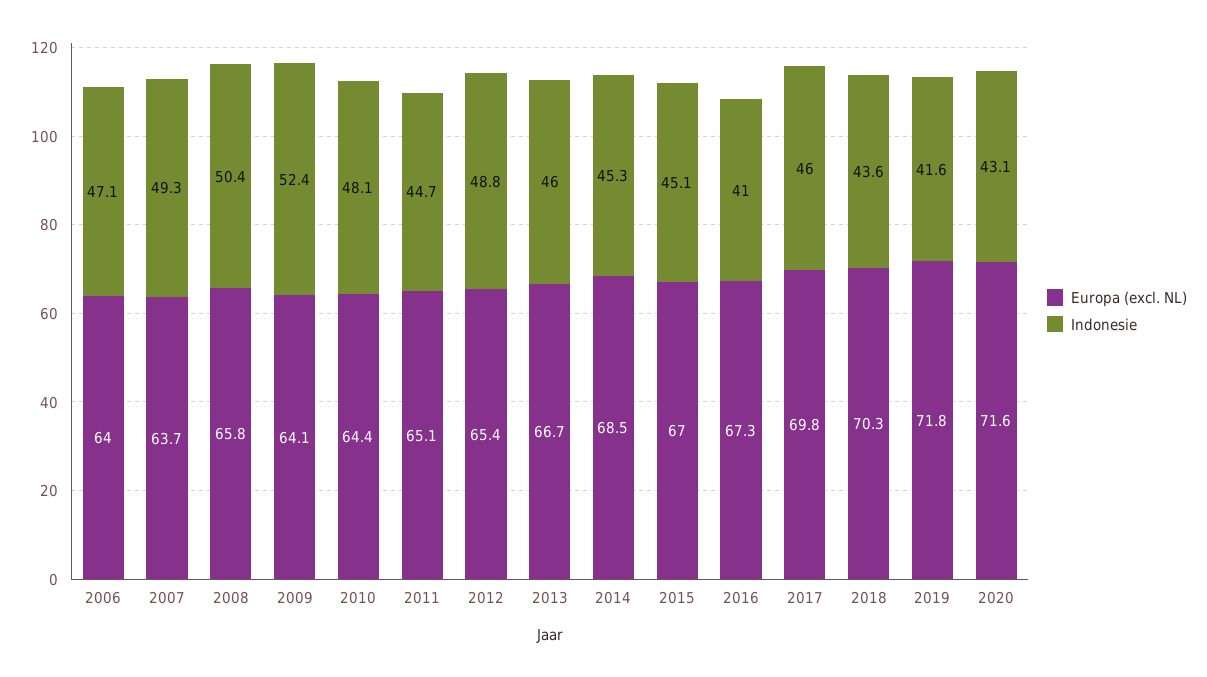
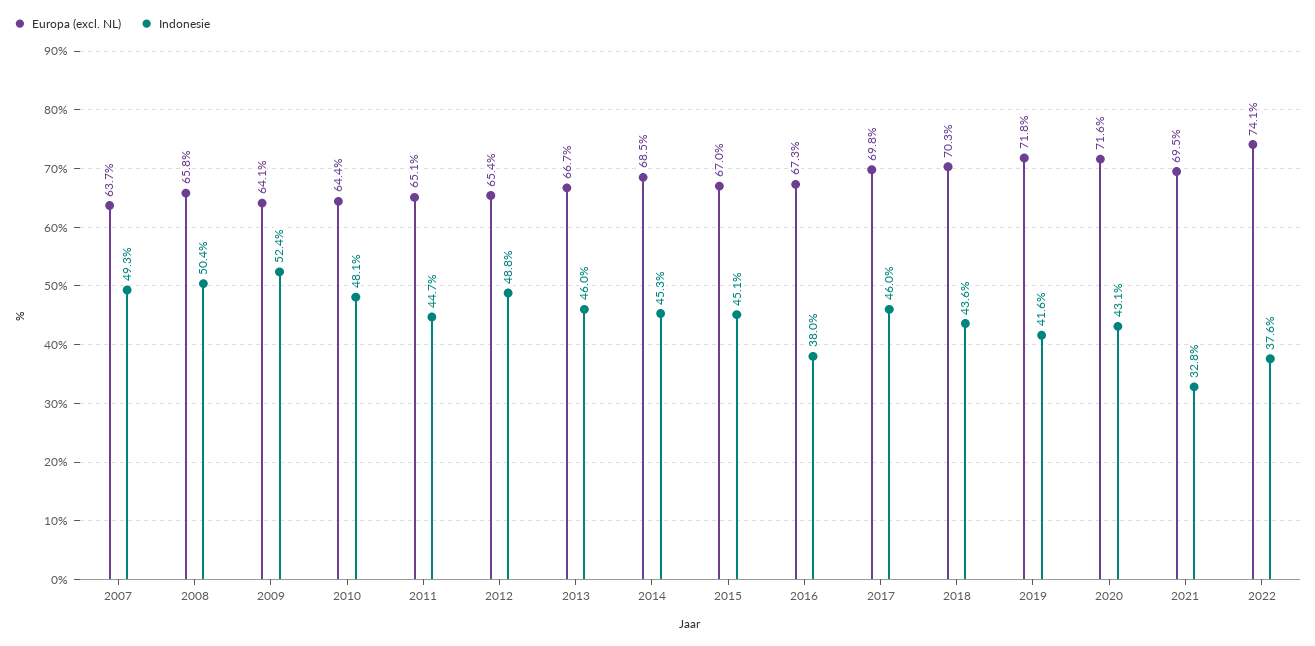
Europa (excl. NL), 2006: 64 -> none
Indonesie, 2006: 47.1 -> none
Indonesie, 2016: 41 -> 38
Europa (excl. NL), 2021: none -> 69.5
Indonesie, 2021: none -> 32.8
Europa (excl. NL), 2022: none -> 74.1
Indonesie, 2022: none -> 37.6

